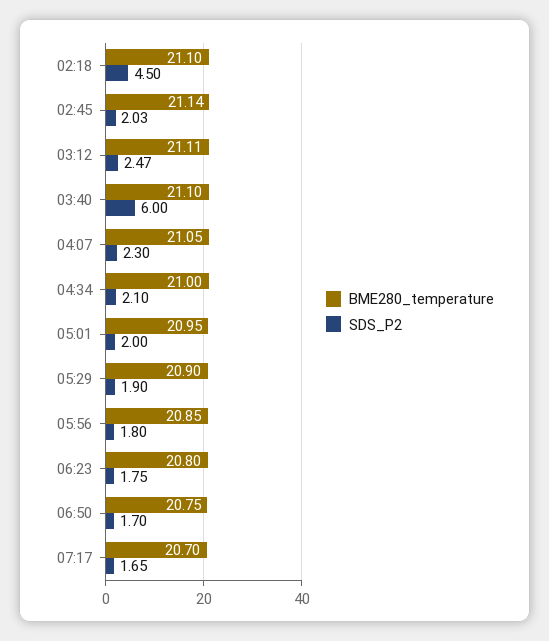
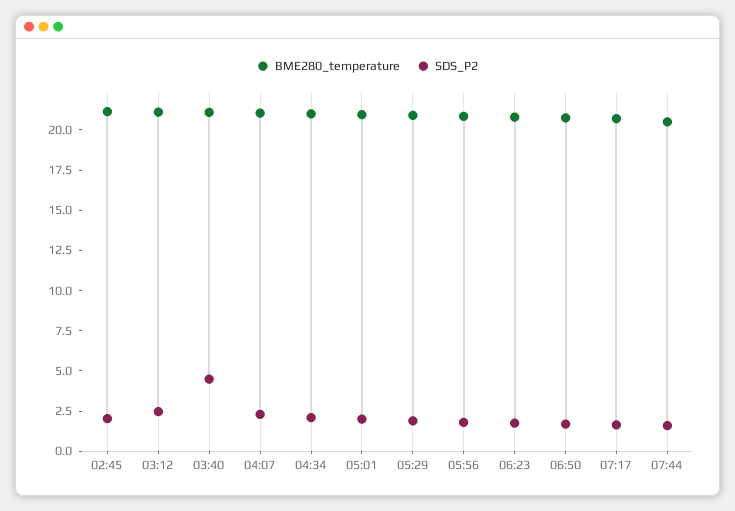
BME280_temperature, 02:18: 21.1 -> none
SDS_P2, 02:18: 4.5 -> none
SDS_P2, 03:40: 6 -> 4.5
BME280_temperature, 07:44: none -> 20.5
SDS_P2, 07:44: none -> 1.5

